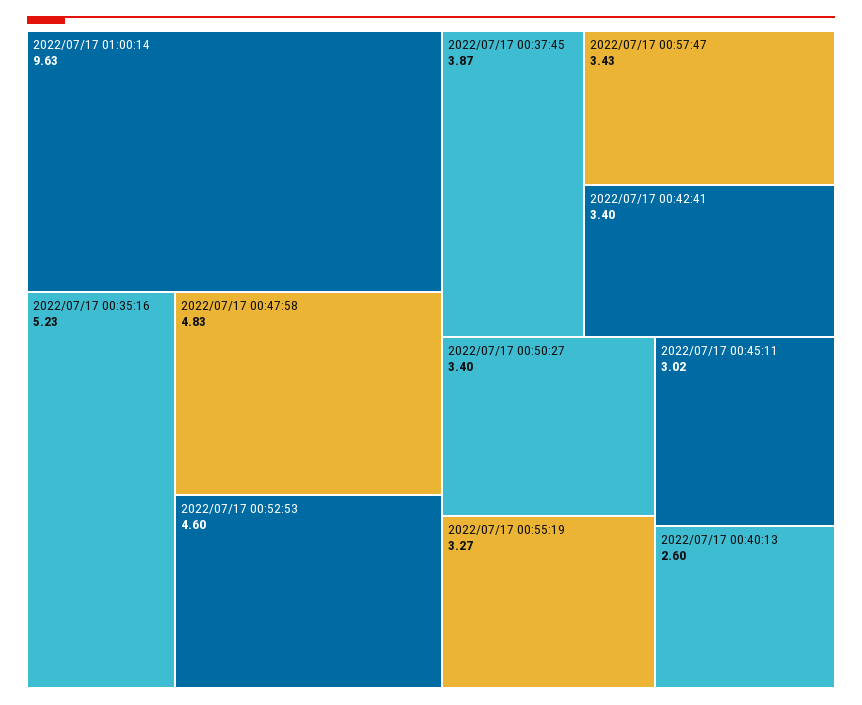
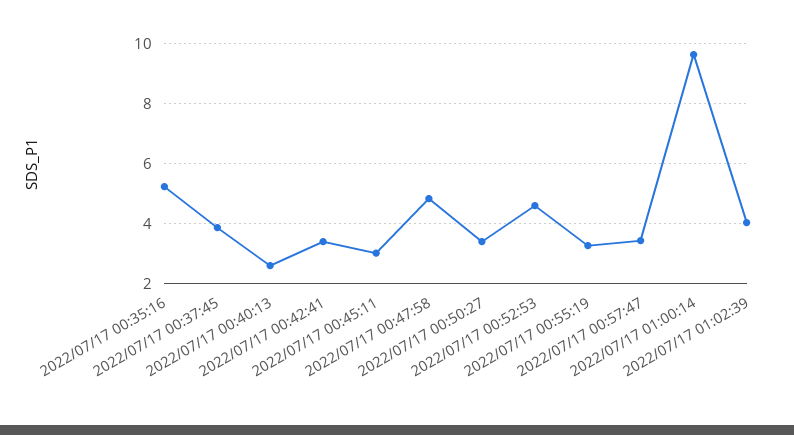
2022/07/17 01:02:39: none -> 4

